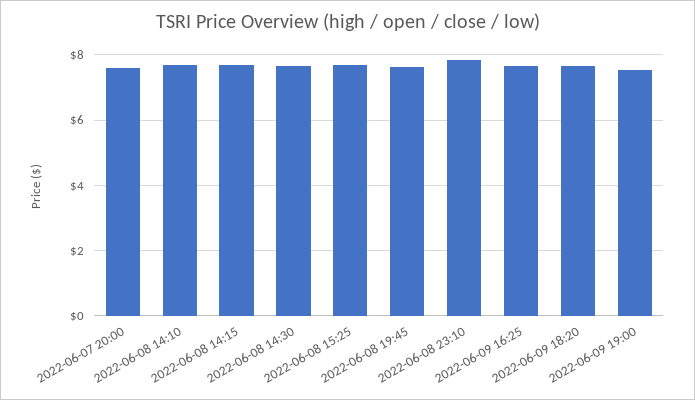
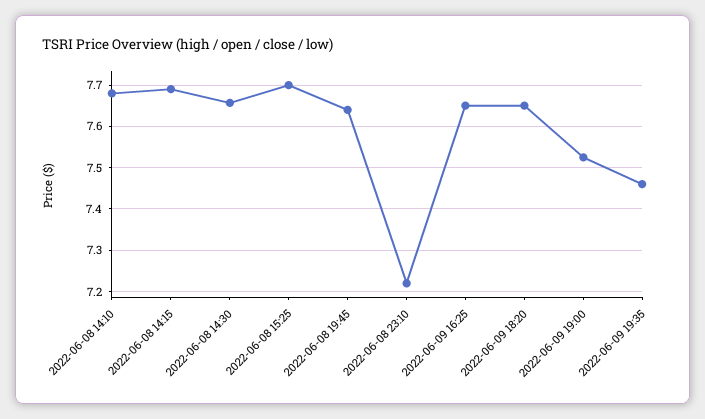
2022-06-07 20:00: 7.6 -> none
2022-06-08 23:10: 7.8 -> 7.22
2022-06-09 19:35: none -> 7.46

